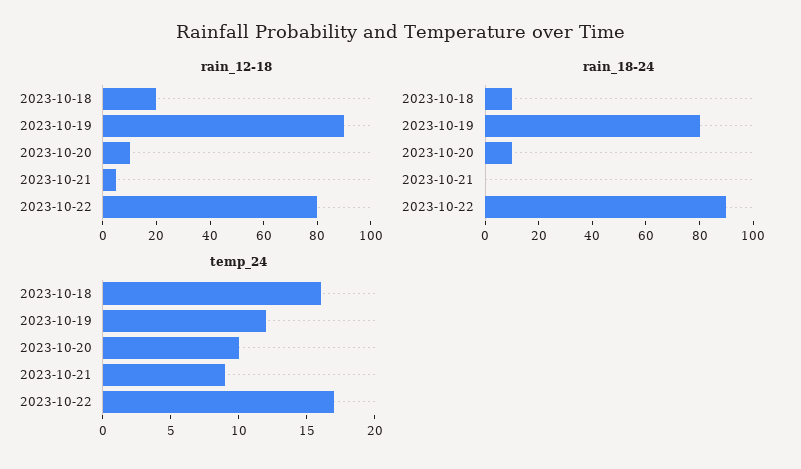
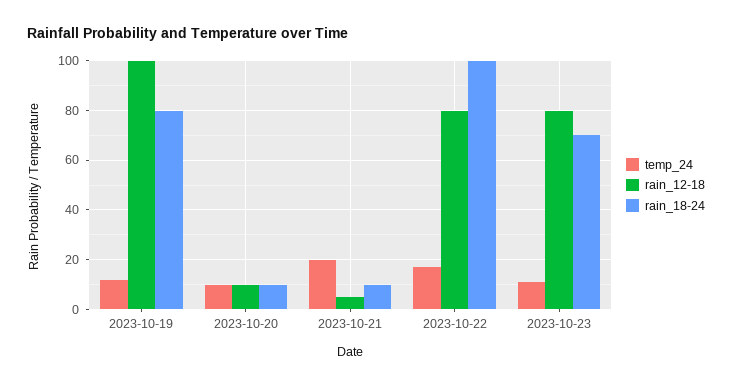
rain_12-18, 2023-10-18: 20 -> none
rain_12-18, 2023-10-19: 90 -> 100
rain_18-24, 2023-10-18: 10 -> none
rain_18-24, 2023-10-21: 0 -> 10
rain_18-24, 2023-10-22: 90 -> 100
temp_24, 2023-10-18: 16 -> none
temp_24, 2023-10-21: 9 -> 20
temp_24, 2023-10-23: none -> 10
rain_12-18, 2023-10-23: none -> 80
rain_18-24, 2023-10-23: none -> 70

